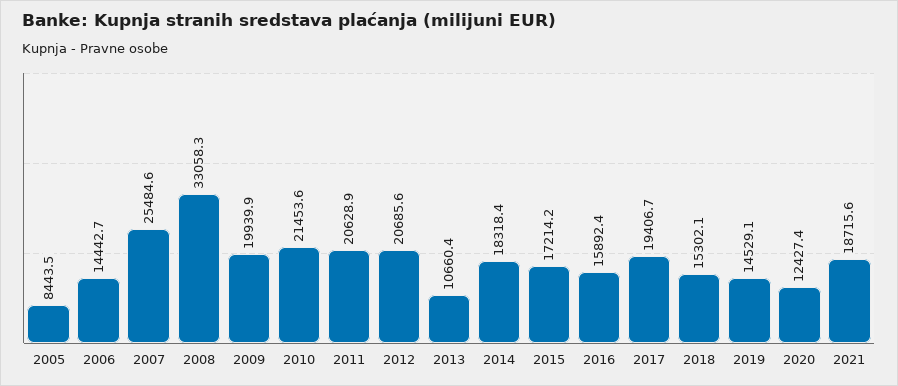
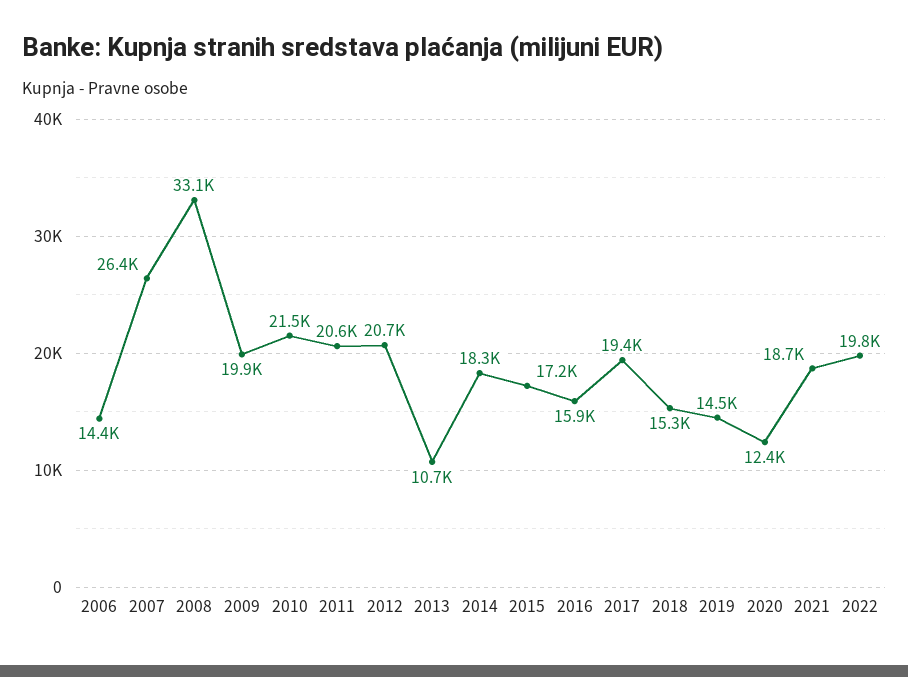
2005: 8443.5 -> none
2007: 25484.6 -> 26400
2022: none -> 19800

